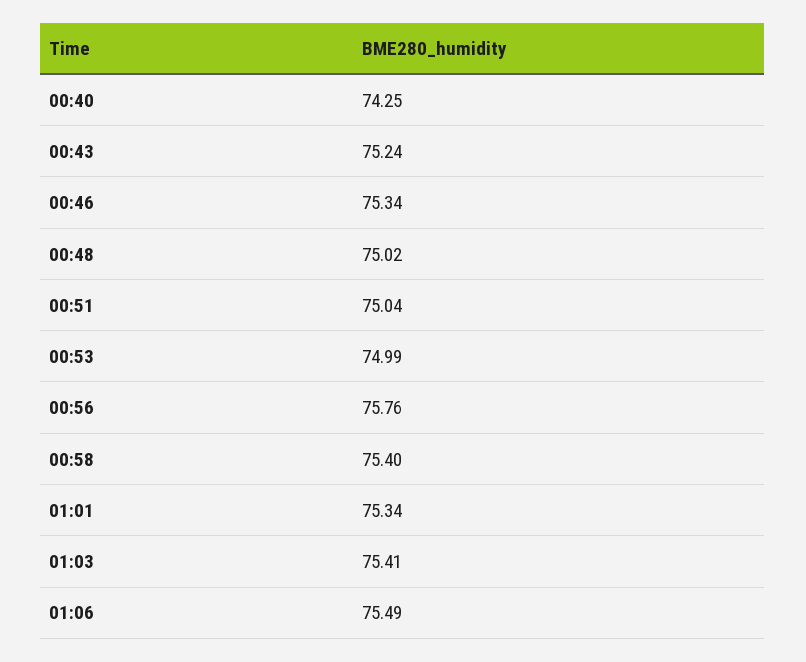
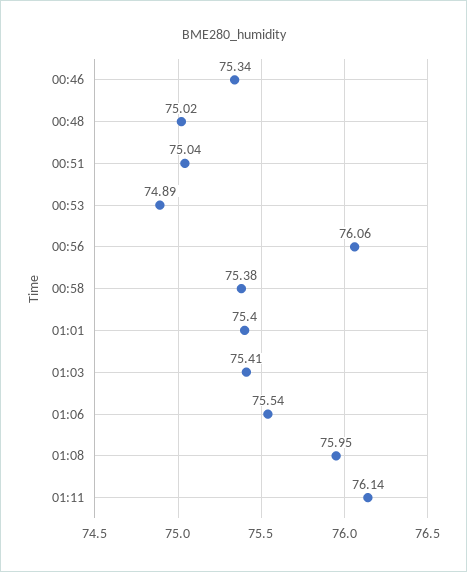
00:40: 74.25 -> none
00:43: 75.24 -> none
00:53: 74.99 -> 74.89
00:56: 75.76 -> 76.06
00:58: 75.4 -> 75.38
01:01: 75.34 -> 75.4
01:06: 75.49 -> 75.54
01:08: none -> 75.95
01:11: none -> 76.14

